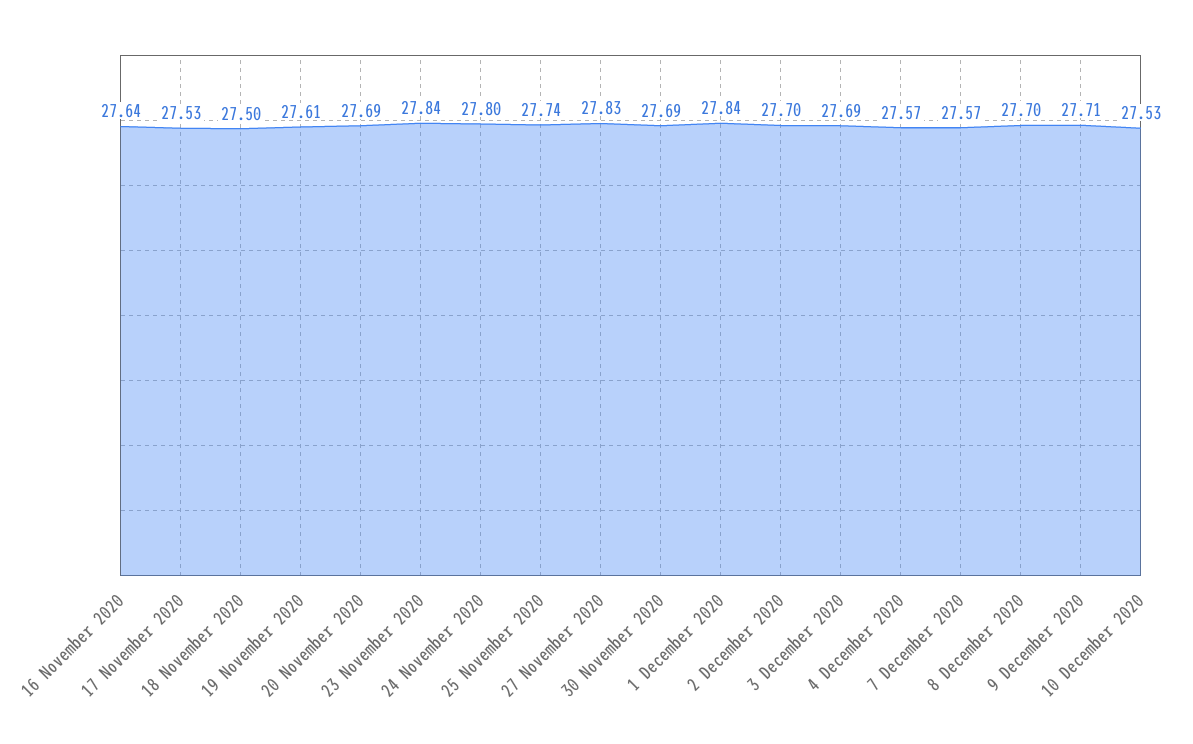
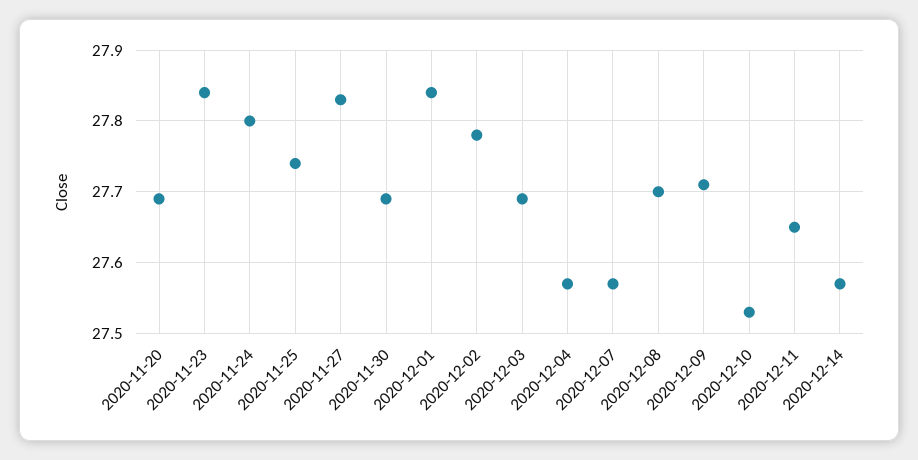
16 November 2020: 27.64 -> none
17 November 2020: 27.53 -> none
18 November 2020: 27.5 -> none
19 November 2020: 27.61 -> none
2 December 2020: 27.7 -> 27.78
2020-12-11: none -> 27.65
2020-12-14: none -> 27.57

